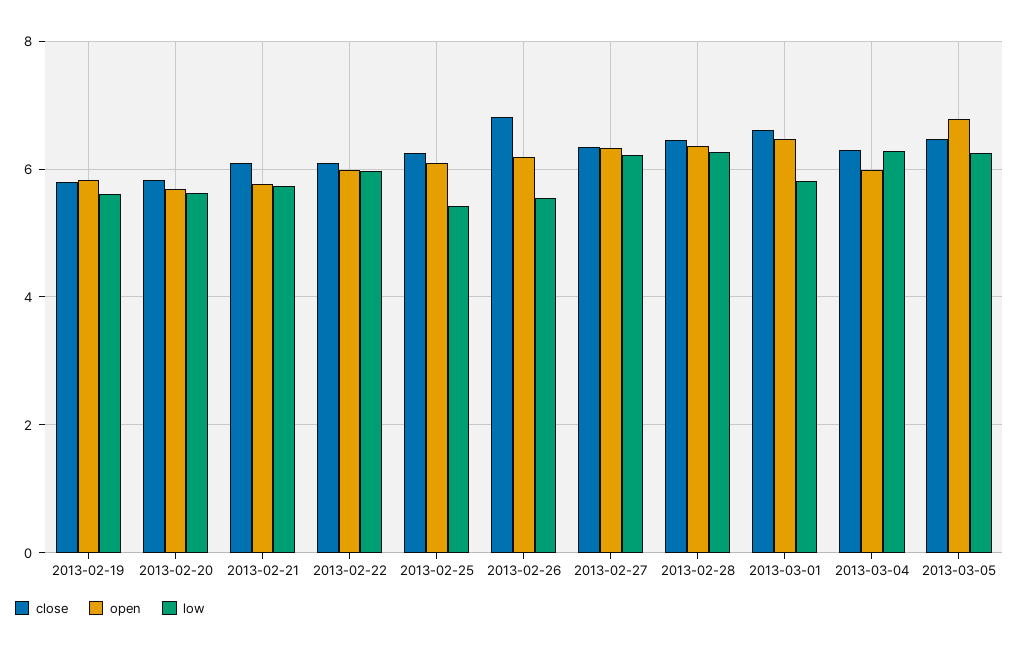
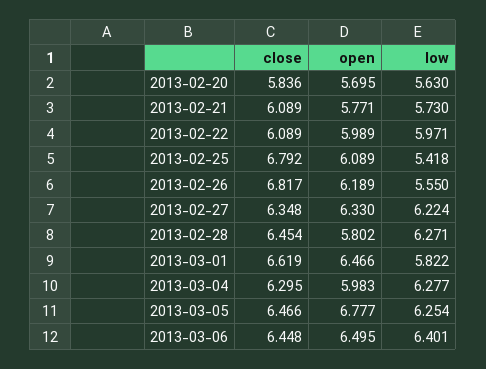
close, 2013-02-19: 5.8 -> none
open, 2013-02-19: 5.8 -> none
low, 2013-02-19: 5.6 -> none
close, 2013-02-25: 6.2 -> 6.792
open, 2013-02-28: 6.4 -> 5.802
close, 2013-03-06: none -> 6.448
open, 2013-03-06: none -> 6.495
low, 2013-03-06: none -> 6.401

